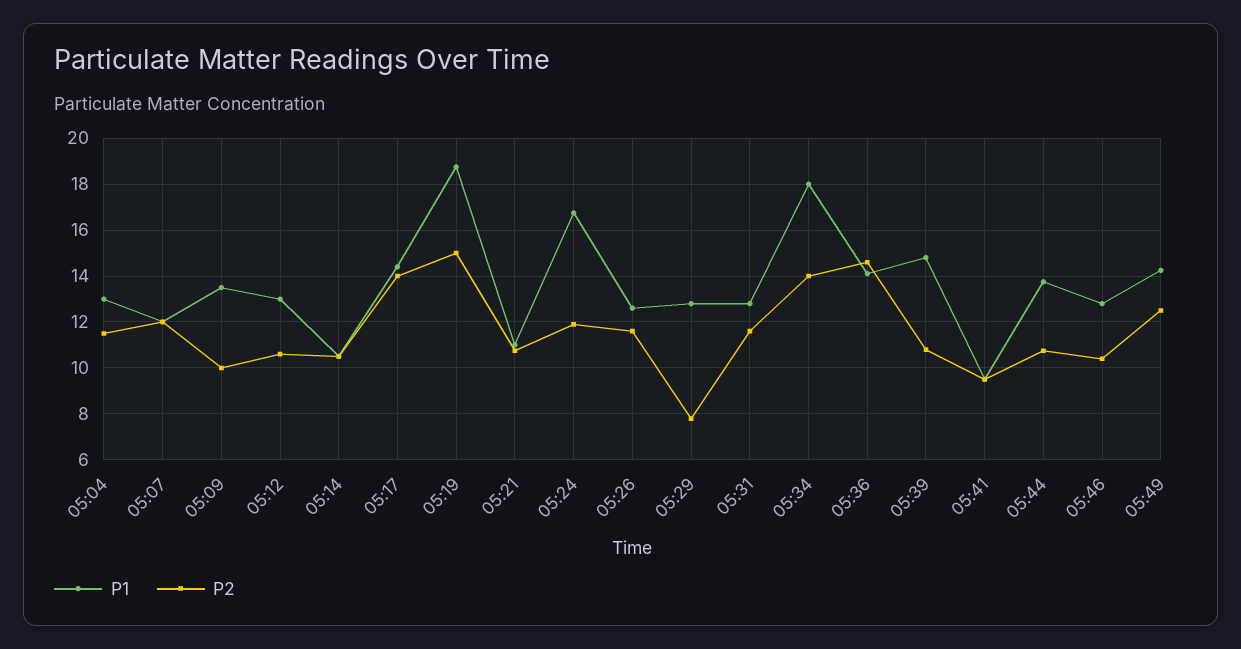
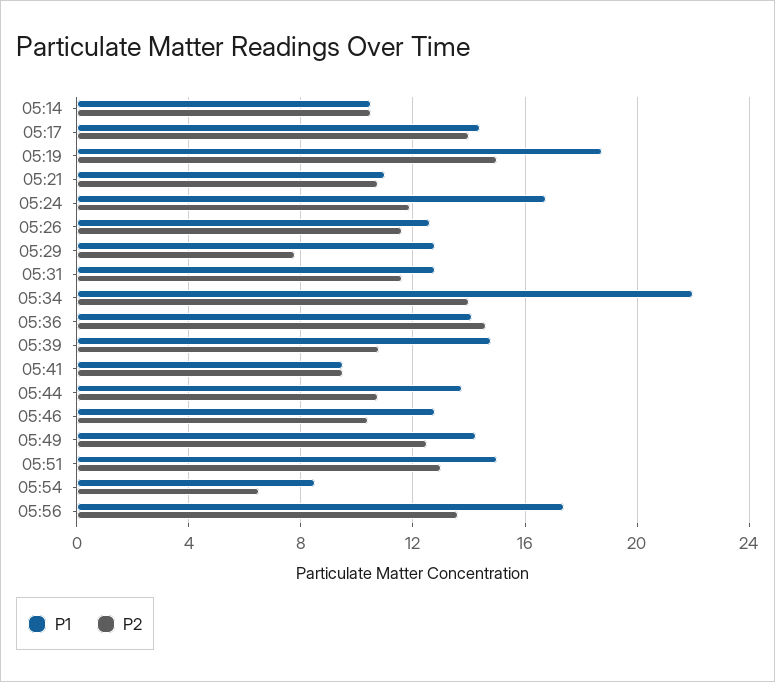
P1, 05:04: 13 -> none
P2, 05:04: 11.5 -> none
P1, 05:07: 12 -> none
P2, 05:07: 12 -> none
P1, 05:09: 13.5 -> none
P2, 05:09: 10 -> none
P1, 05:12: 13 -> none
P2, 05:12: 10.5 -> none
P1, 05:34: 18 -> 22
P1, 05:51: none -> 15
P2, 05:51: none -> 13
P1, 05:54: none -> 8.5
P2, 05:54: none -> 6.5
P1, 05:56: none -> 17.5
P2, 05:56: none -> 13.5

